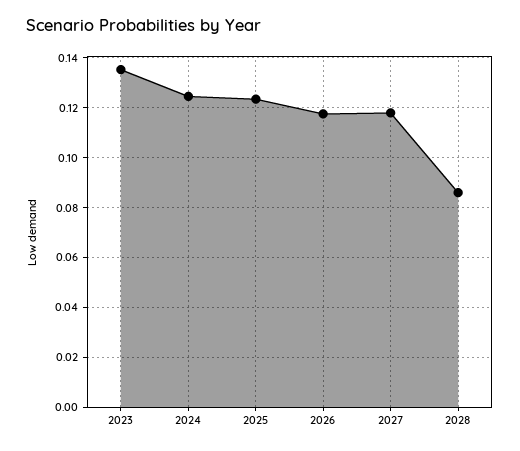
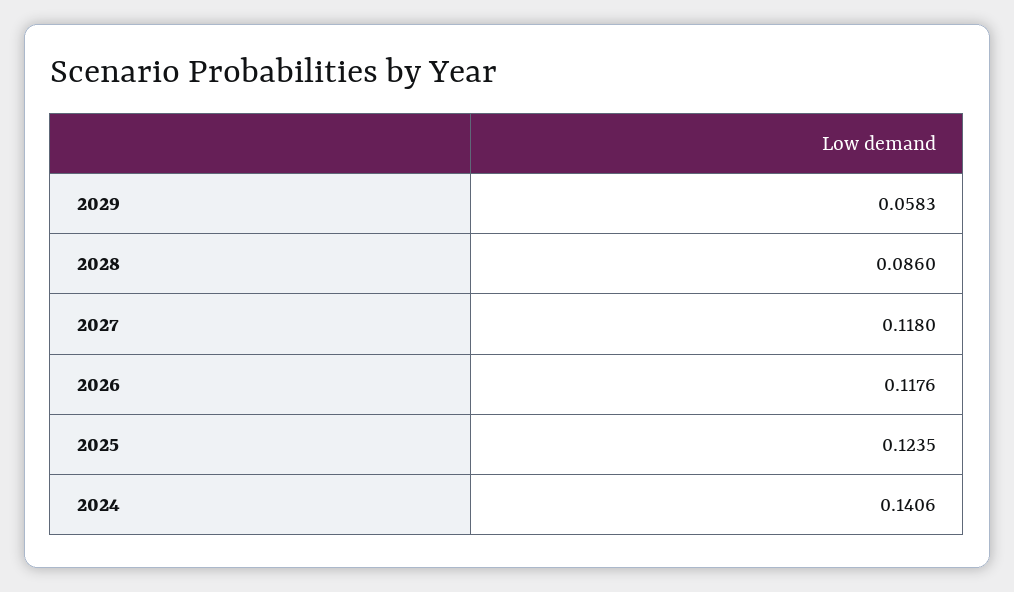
2023: 0.135 -> none
2024: 0.125 -> 0.1406
2029: none -> 0.0583

